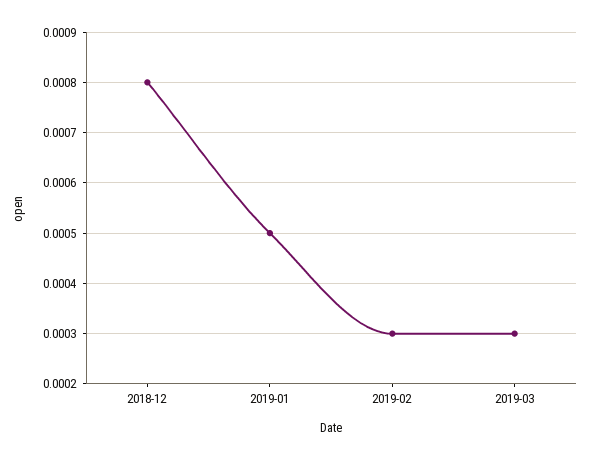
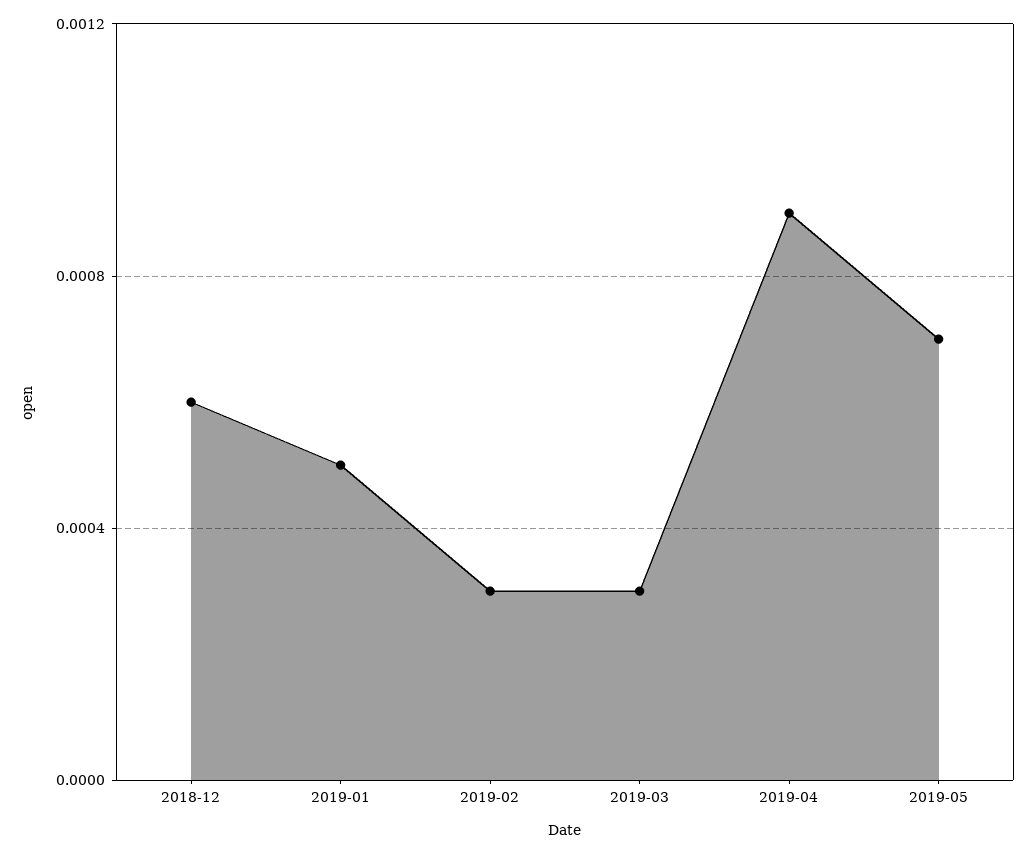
2018-12: 0.0008 -> 0.0006
2019-04: none -> 0.0009
2019-05: none -> 0.0007

